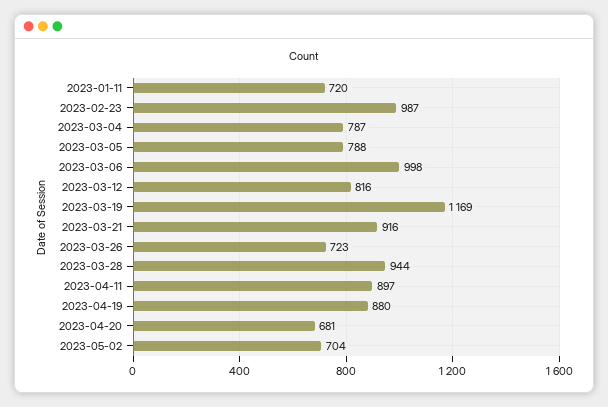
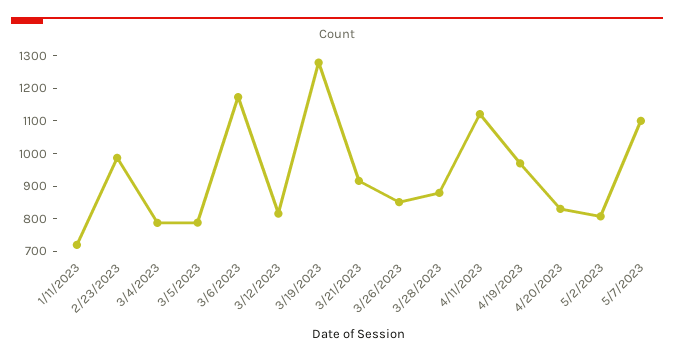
2023-03-06: 998 -> 1175
2023-03-19: 1169 -> 1275
2023-03-26: 723 -> 850
2023-03-28: 944 -> 875
2023-04-11: 897 -> 1125
2023-04-19: 880 -> 975
2023-04-20: 681 -> 825
2023-05-02: 704 -> 800
5/7/2023: none -> 1100

